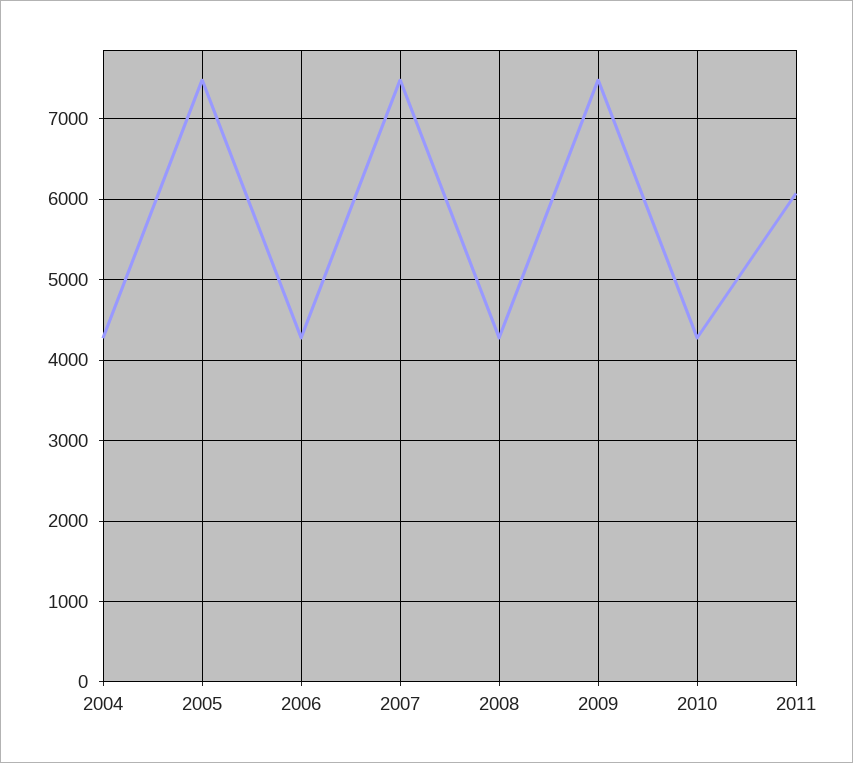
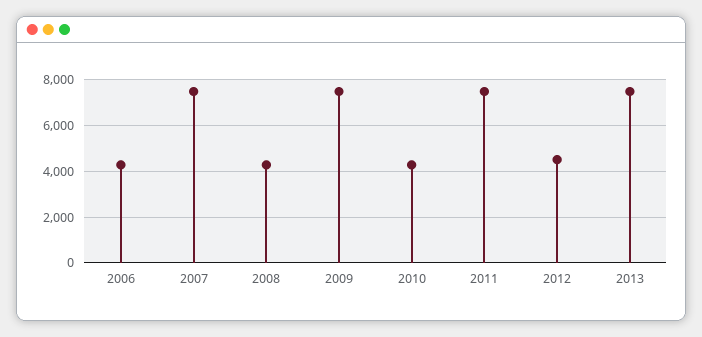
2004: 4300 -> none
2005: 7500 -> none
2011: 6100 -> 7500
2012: none -> 4500
2013: none -> 7500

